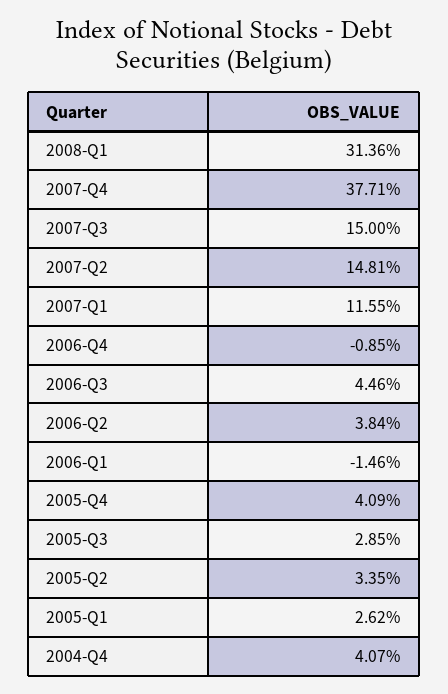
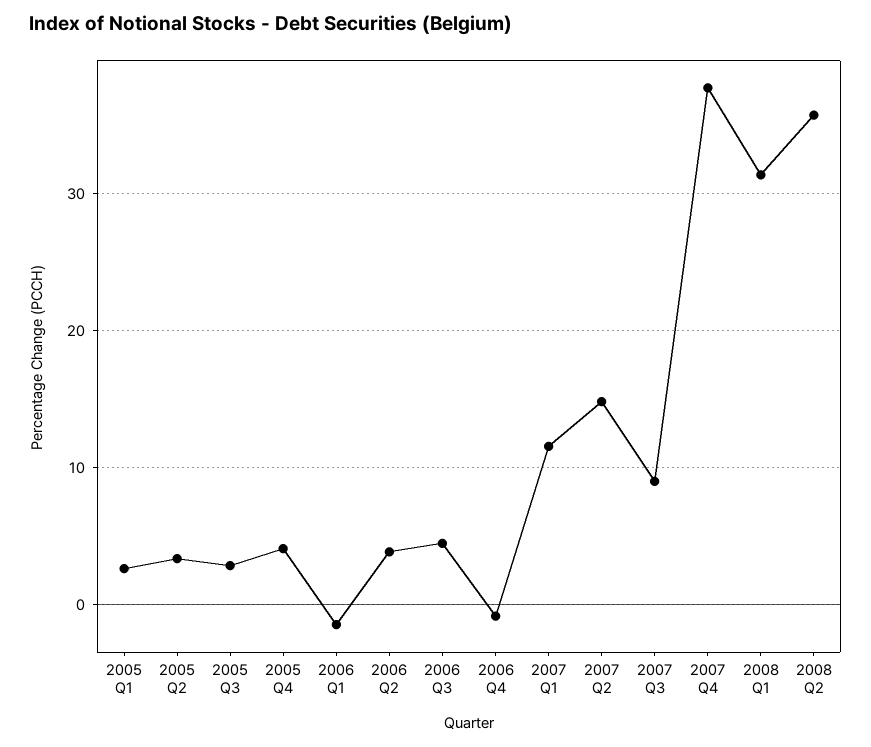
2007-Q3: 15 -> 9
2004-Q4: 4.07 -> none
2008 Q2: none -> 36

